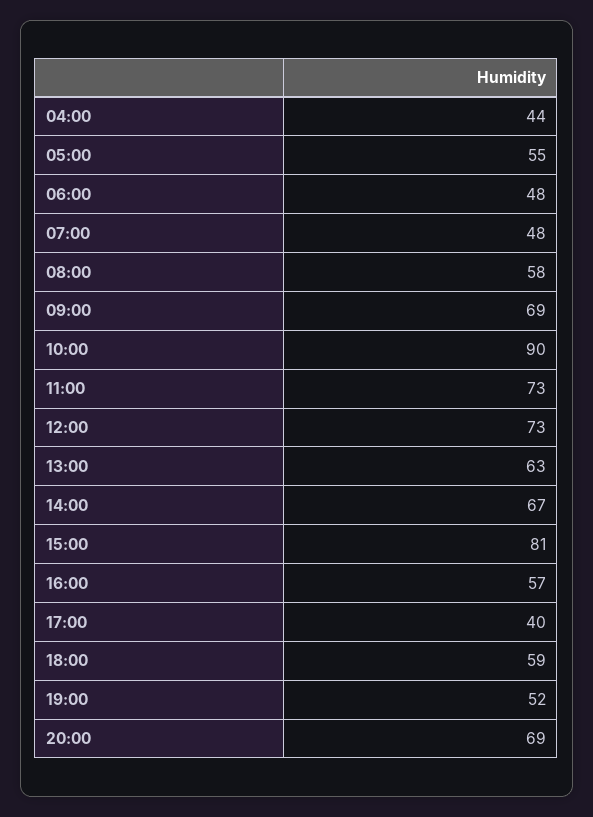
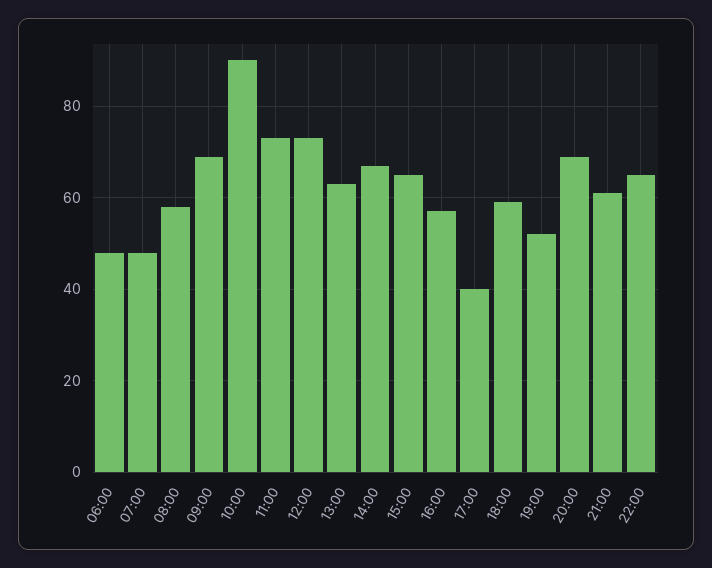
04:00: 44 -> none
05:00: 55 -> none
15:00: 81 -> 65
21:00: none -> 60
22:00: none -> 65

